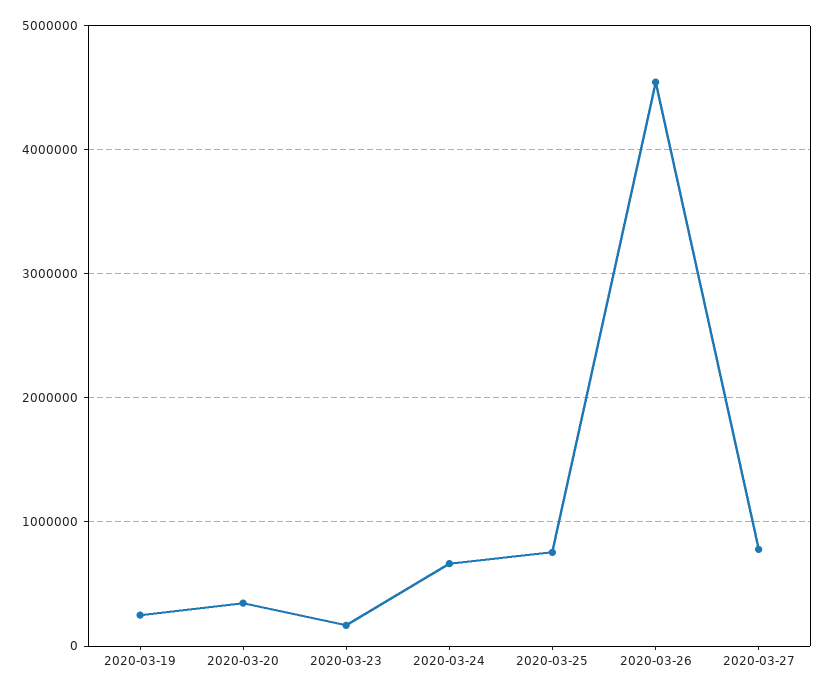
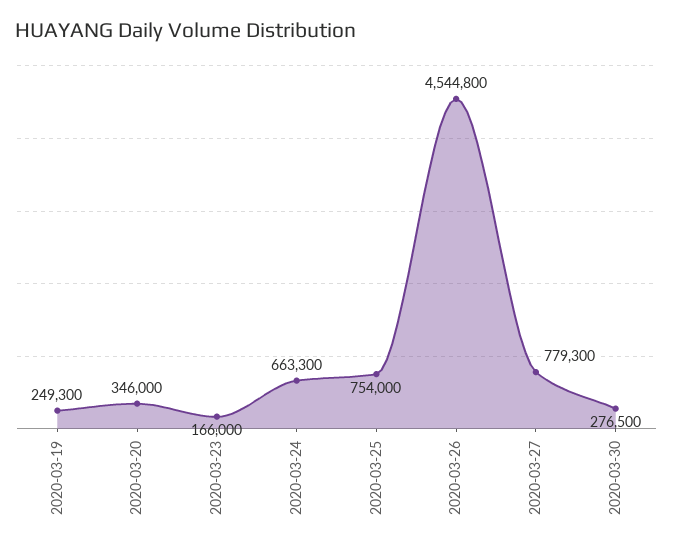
2020-03-30: none -> 276500

